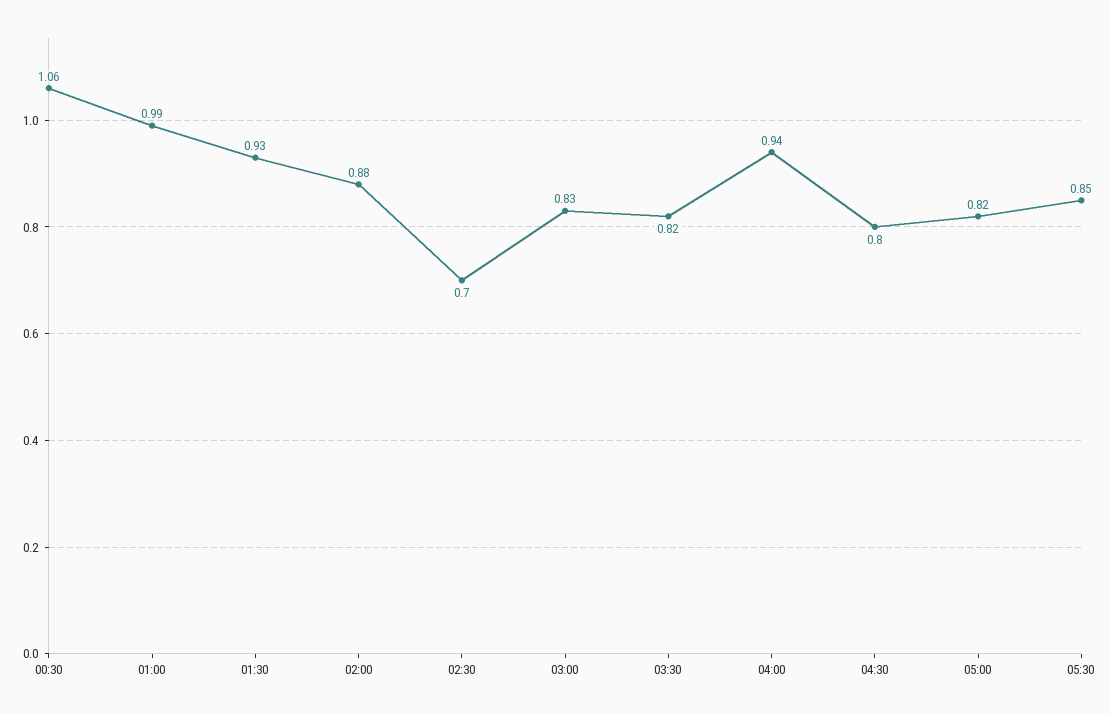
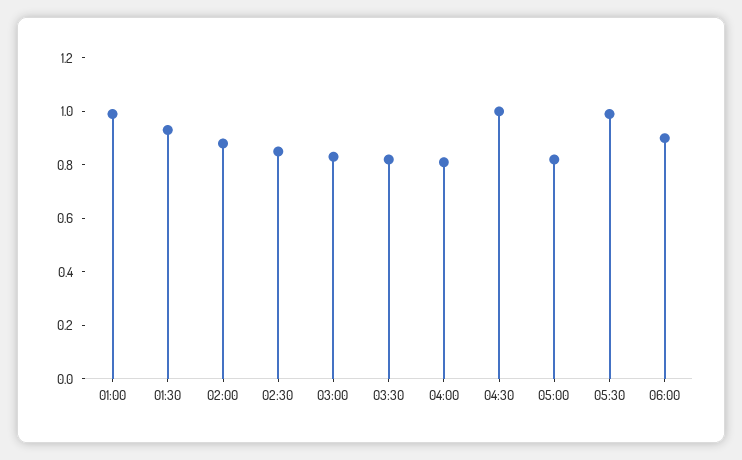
00:30: 1.06 -> none
02:30: 0.7 -> 0.85
04:00: 0.94 -> 0.8
04:30: 0.8 -> 1
05:30: 0.85 -> 1
06:00: none -> 0.9

